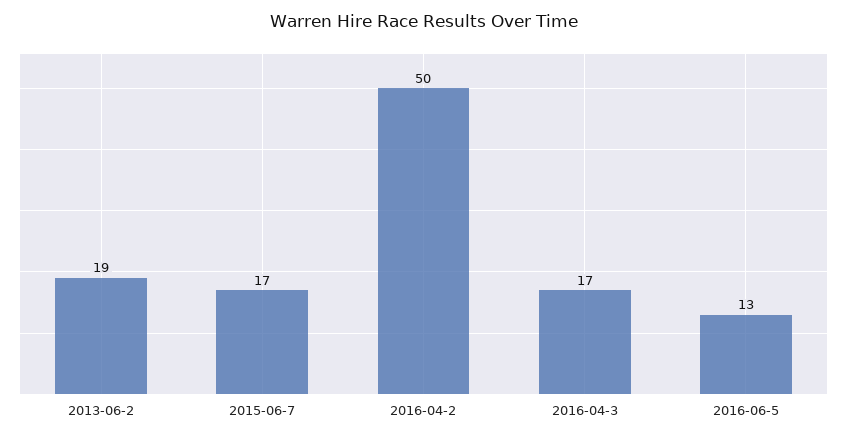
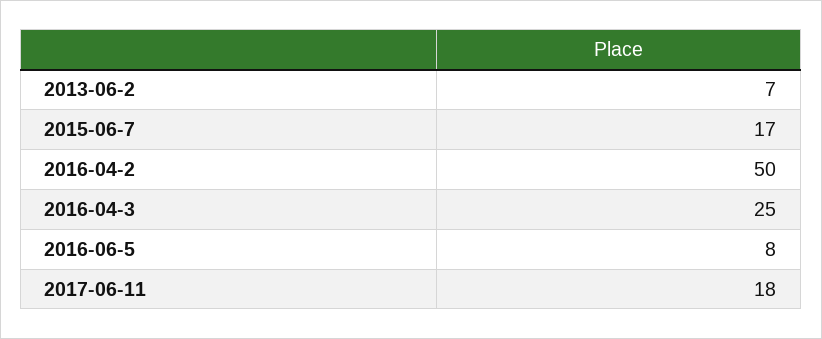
2013-06-2: 19 -> 7
2016-04-3: 17 -> 25
2016-06-5: 13 -> 8
2017-06-11: none -> 18

